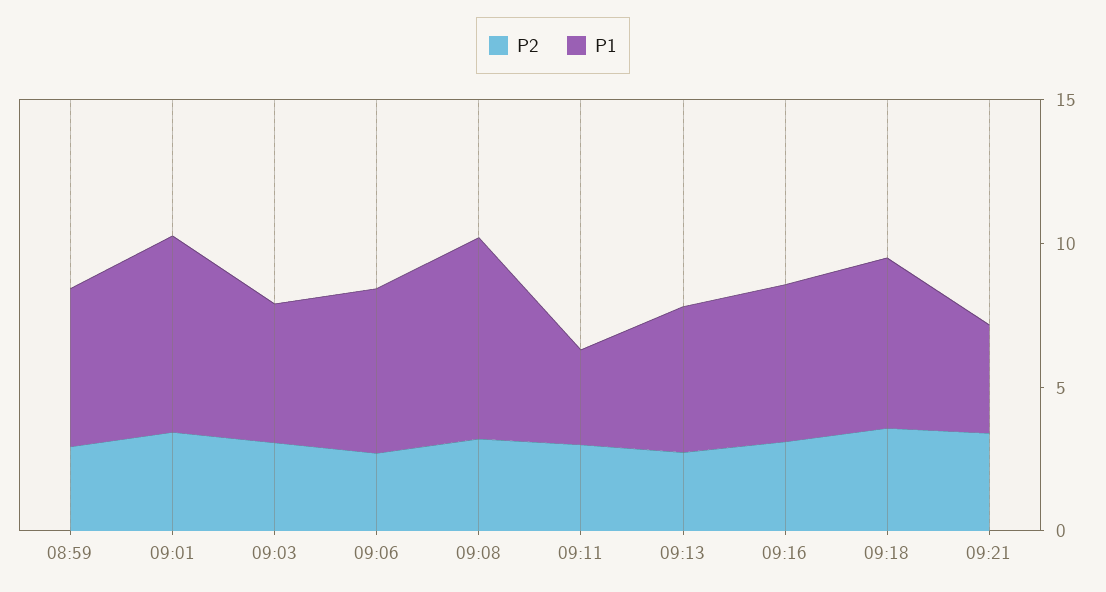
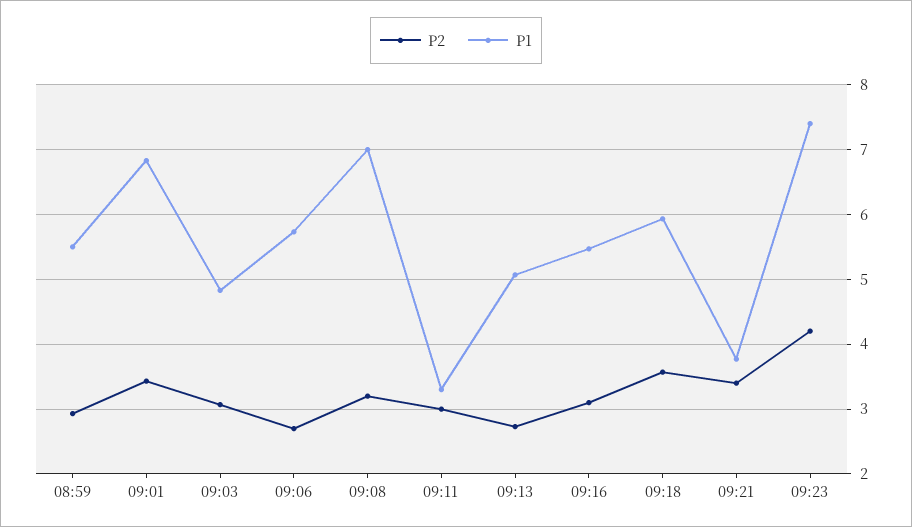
P2, 09:23: none -> 4.2
P1, 09:23: none -> 7.4

